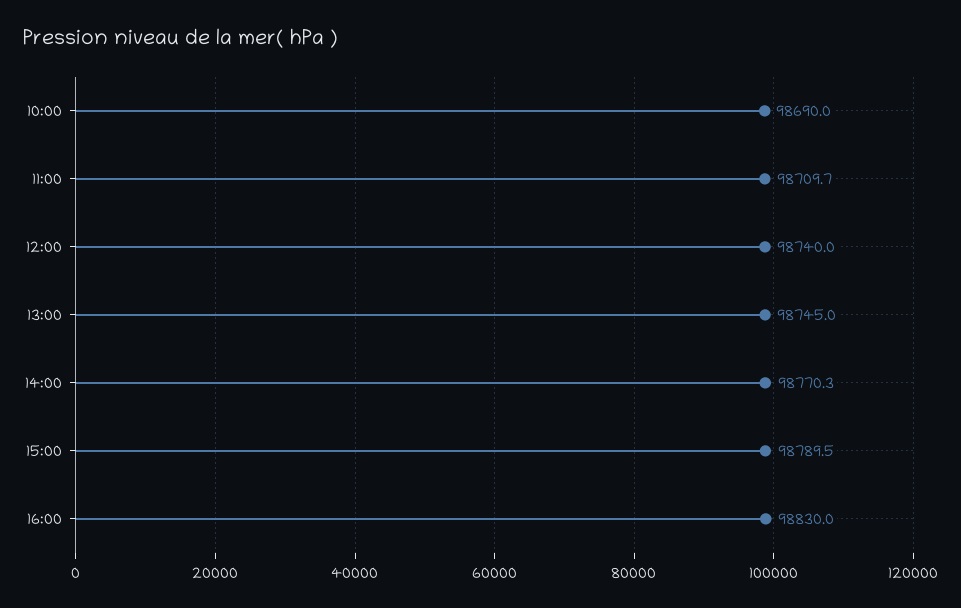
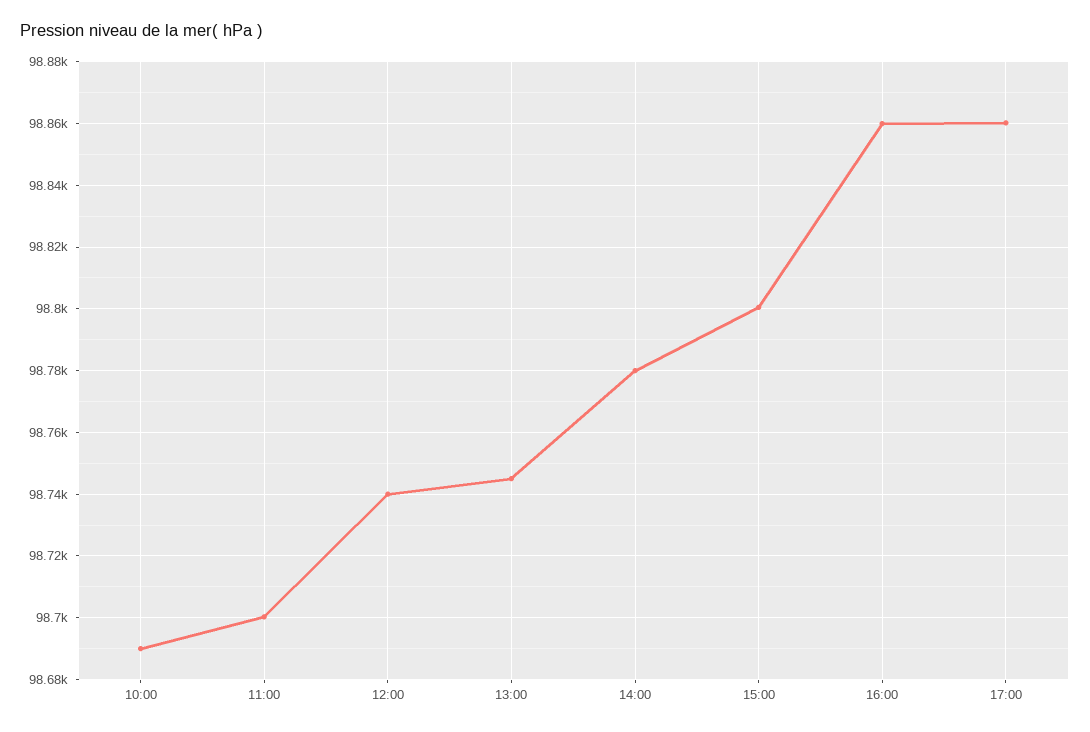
11:00: 98709.7 -> 98700
14:00: 98770.3 -> 98780
15:00: 98789.5 -> 98800
16:00: 98830 -> 98860
17:00: none -> 98860

